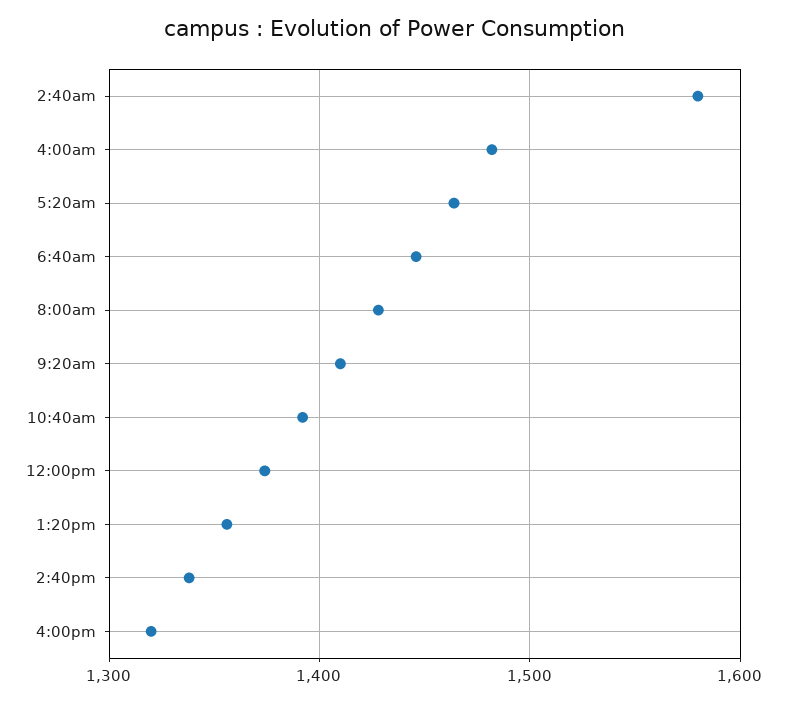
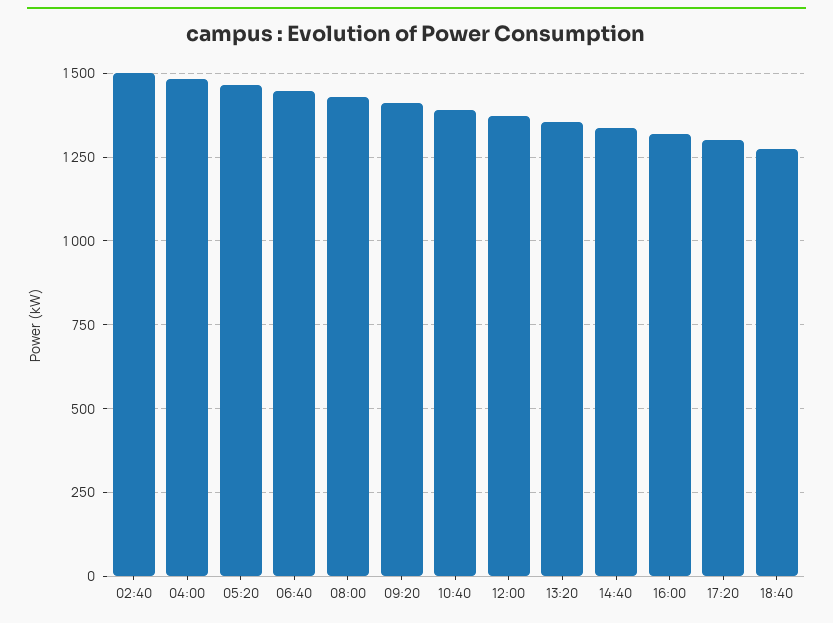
2:40am: 1580 -> 1500
17:20: none -> 1300
18:40: none -> 1275

